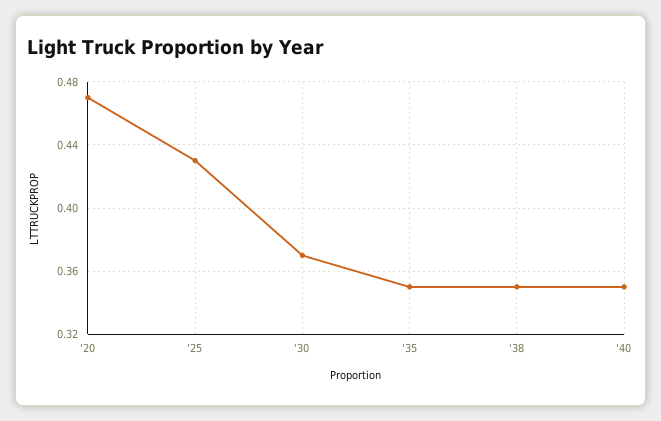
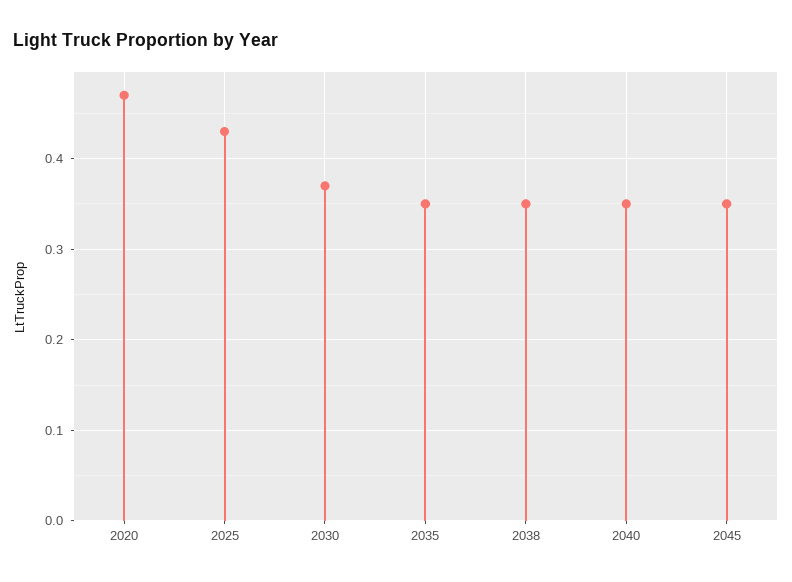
2045: none -> 0.35

